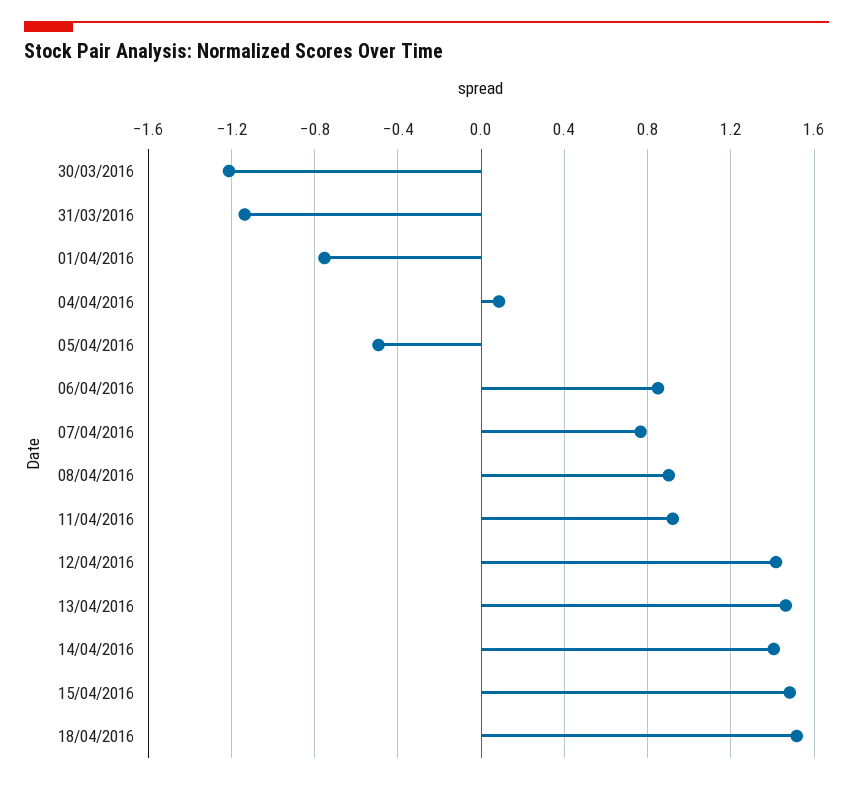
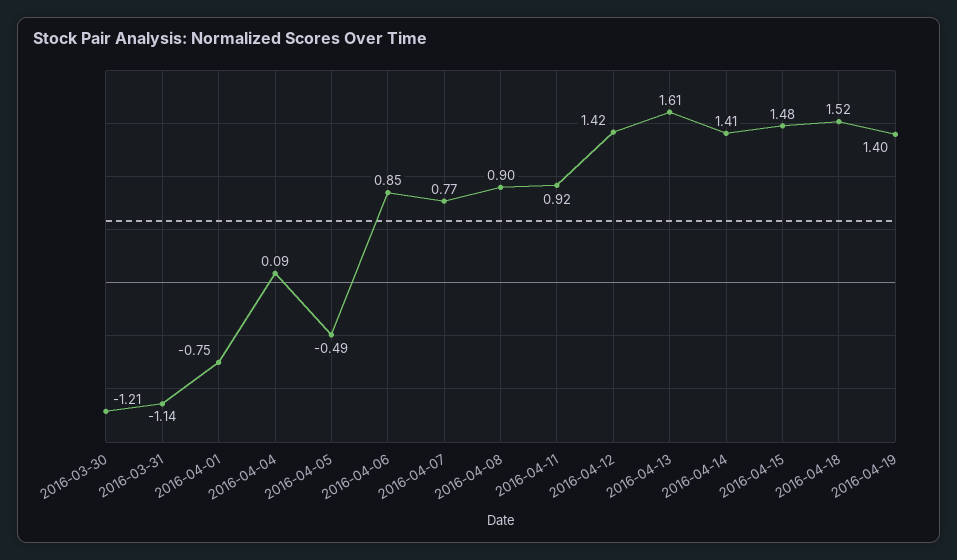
13/04/2016: 1.45 -> 1.61
2016-04-19: none -> 1.4

